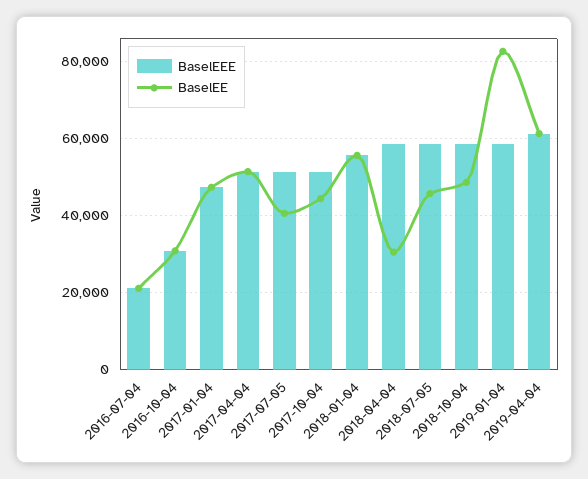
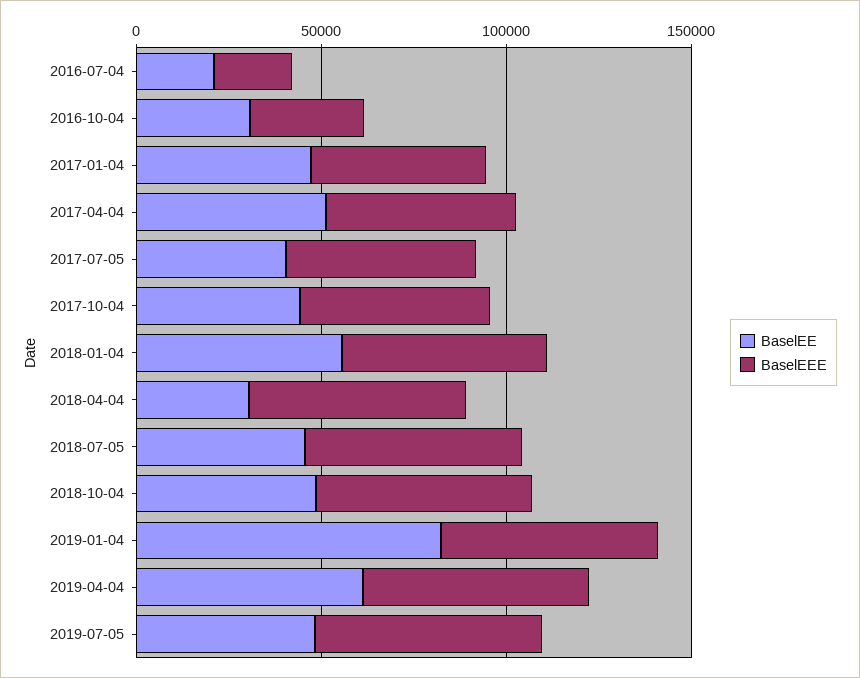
BaselEE, 2019-07-05: none -> 50000
BaselEEE, 2019-07-05: none -> 60000

